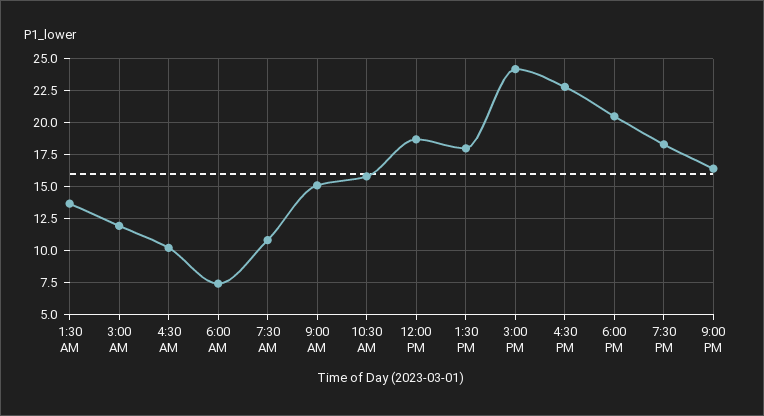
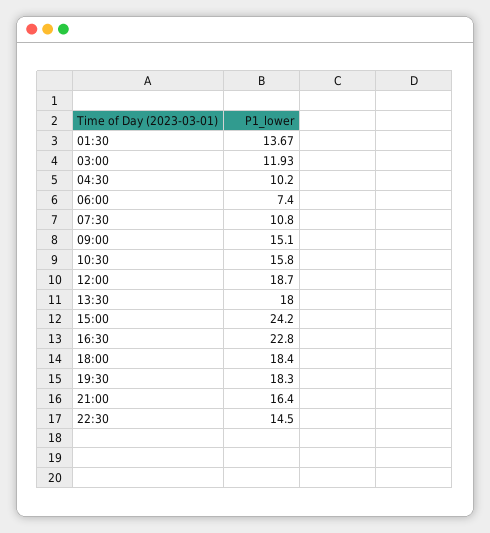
6:00 PM: 20.5 -> 18.4
22:30: none -> 14.5

